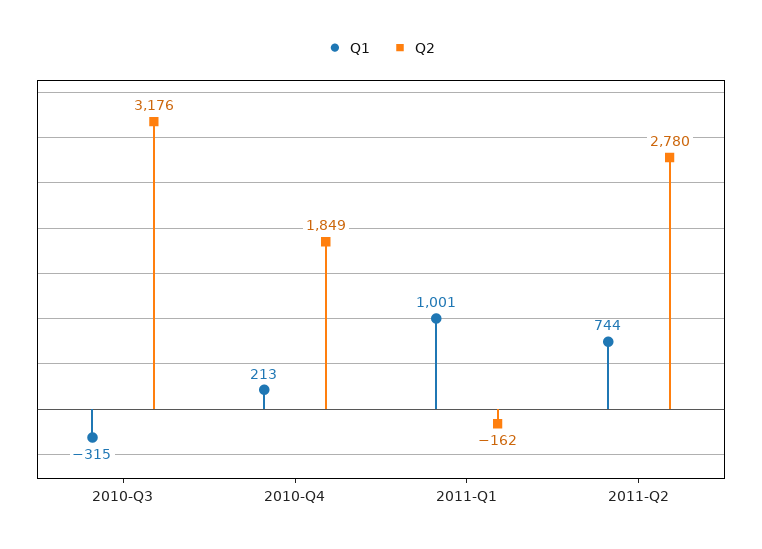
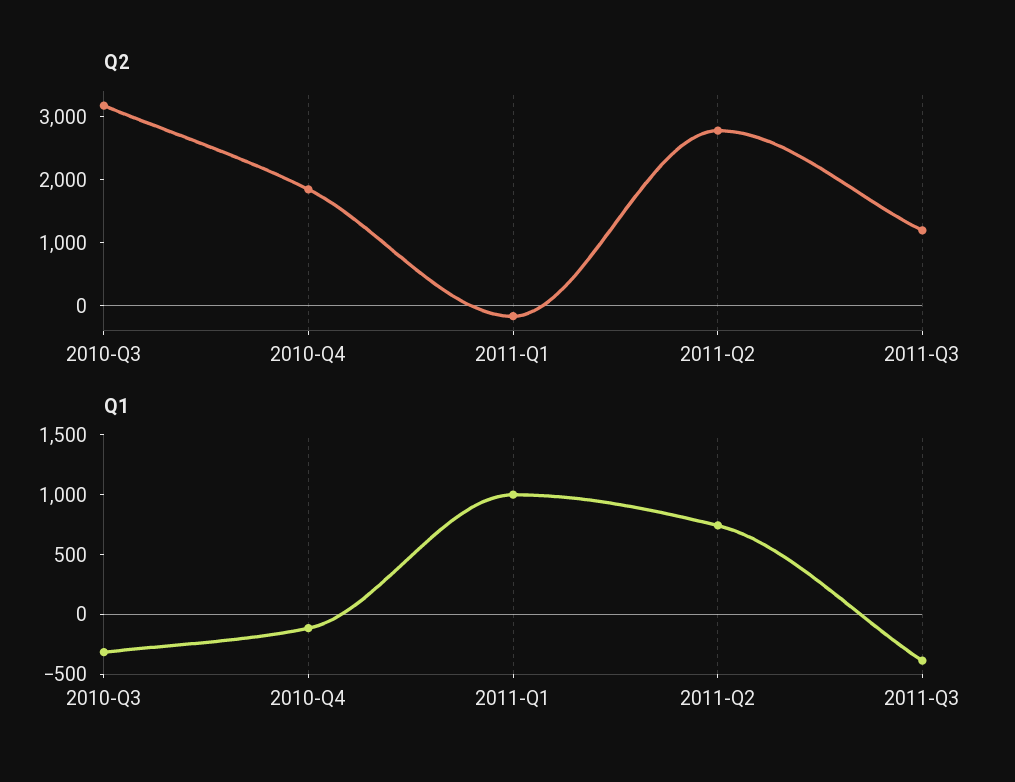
Q1, 2010-Q4: 213 -> -100
Q2, 2011-Q3: none -> 1200
Q1, 2011-Q3: none -> -400

